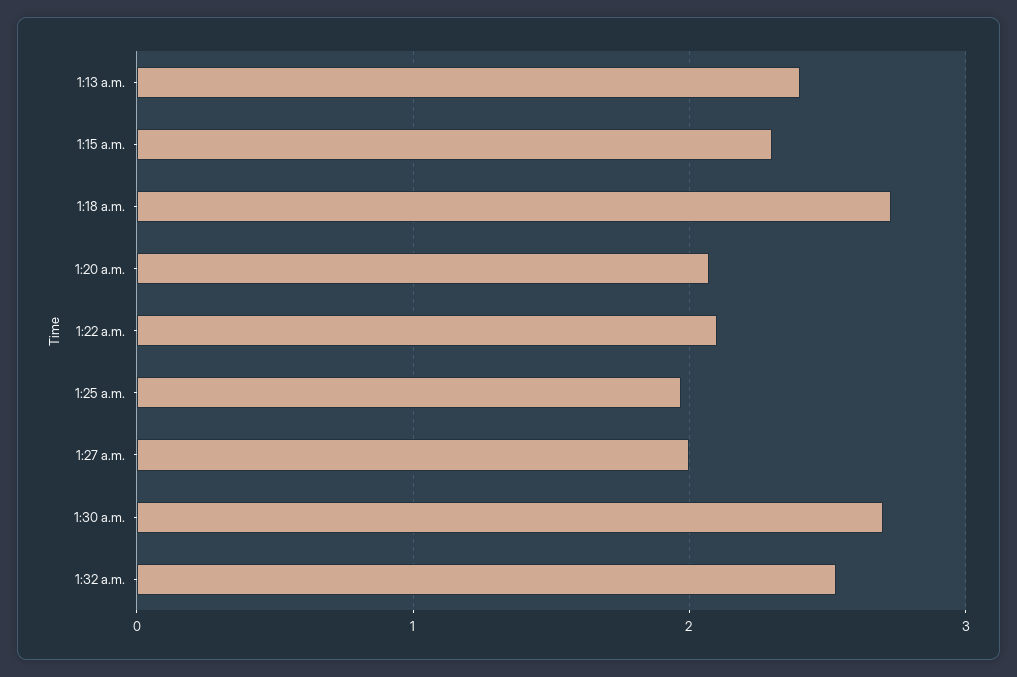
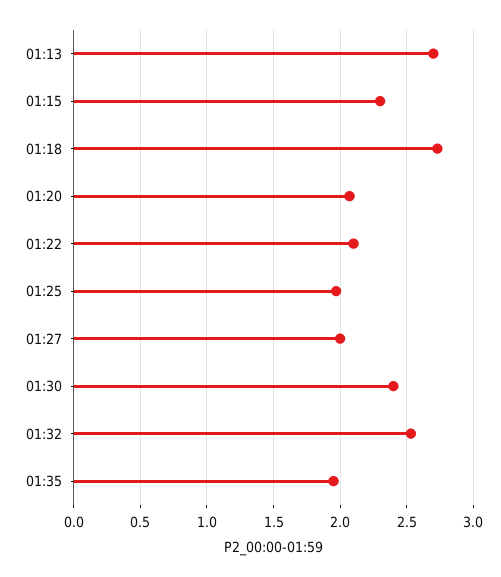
1:13 a.m.: 2.4 -> 2.7
1:30 a.m.: 2.7 -> 2.4
01:35: none -> 1.95

